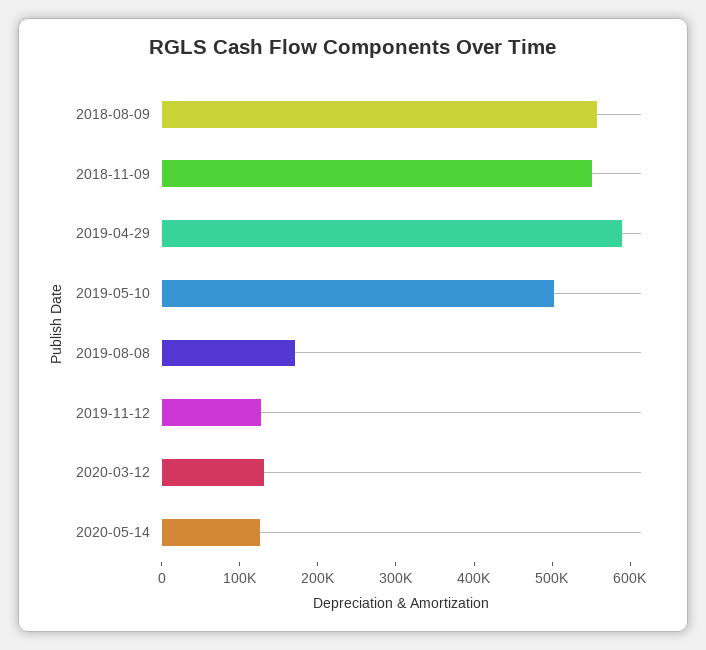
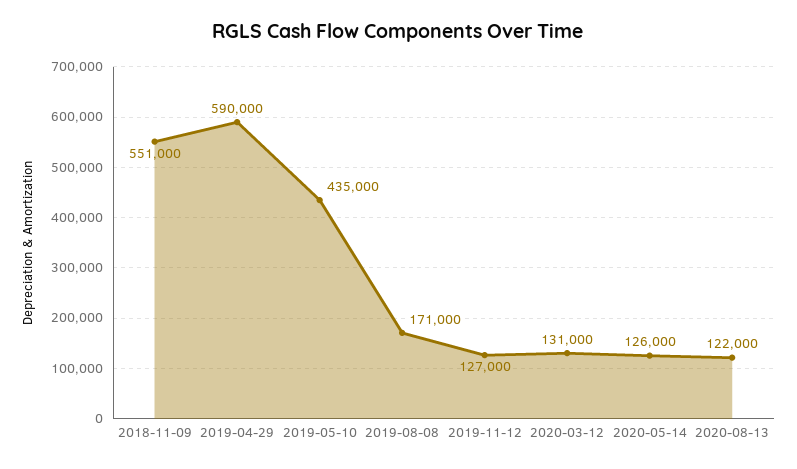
2018-08-09: 560000 -> none
2019-05-10: 500000 -> 435000
2020-08-13: none -> 122000

